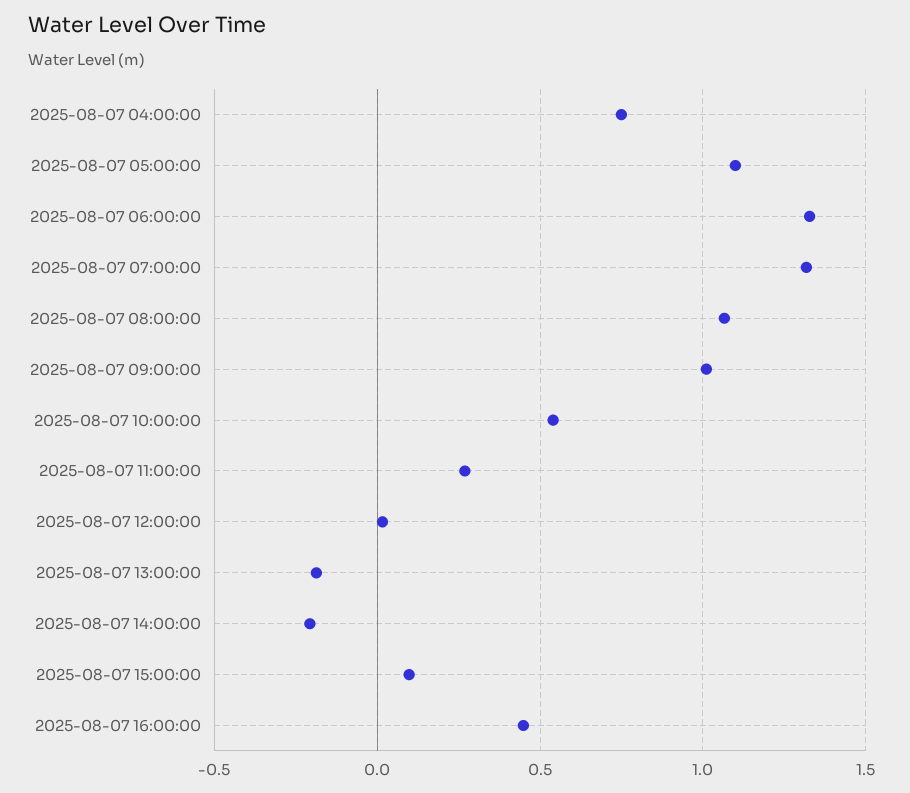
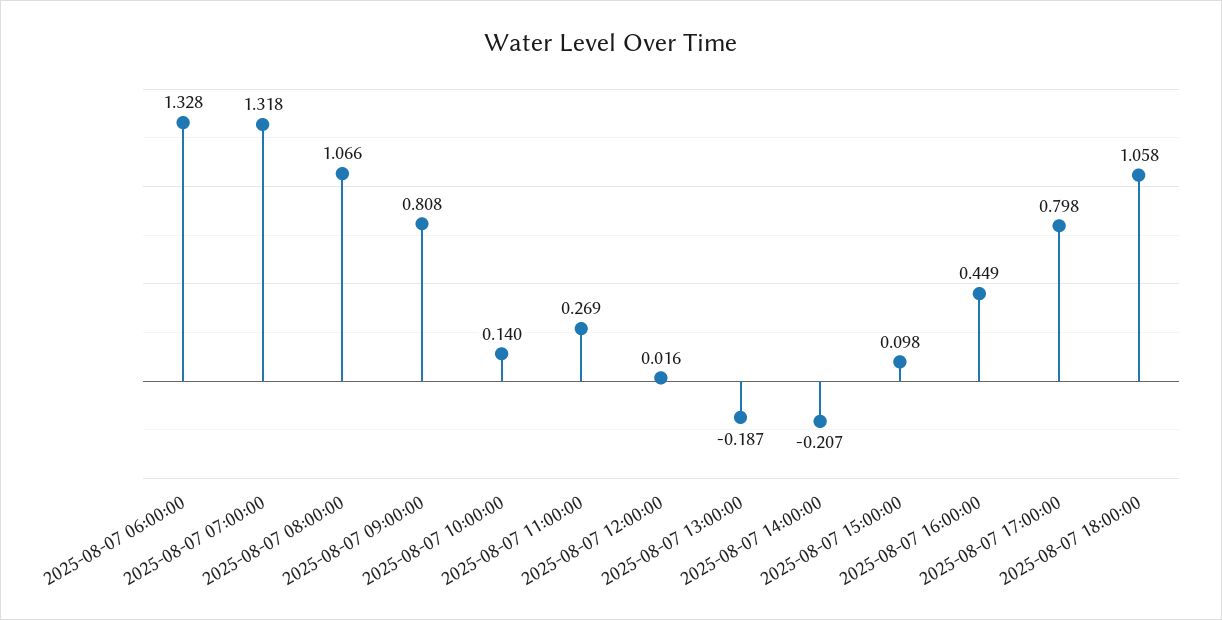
2025-08-07 04:00:00: 0.75 -> none
2025-08-07 05:00:00: 1.1 -> none
2025-08-07 09:00:00: 1 -> 0.808
2025-08-07 10:00:00: 0.55 -> 0.14
2025-08-07 17:00:00: none -> 0.798
2025-08-07 18:00:00: none -> 1.058

